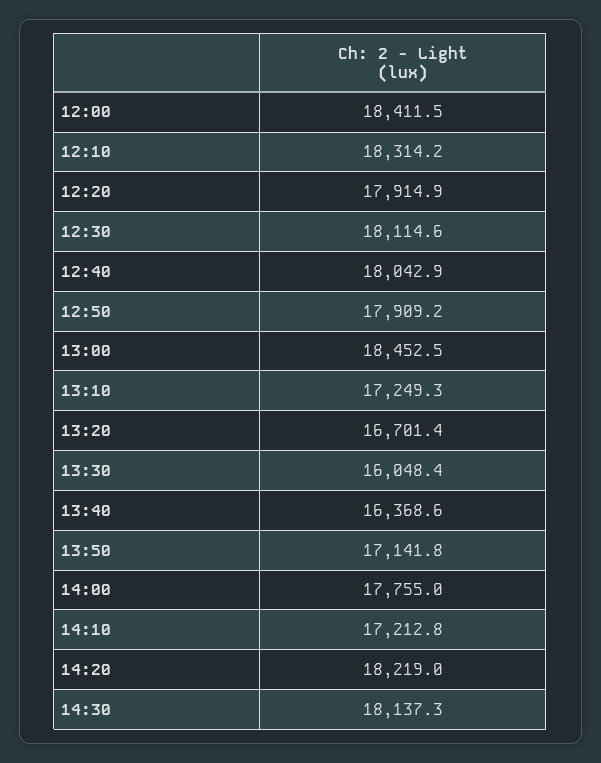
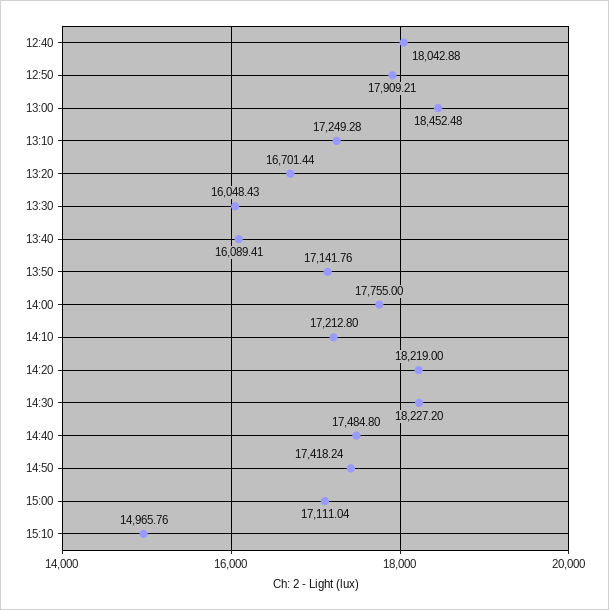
12:00: 18411.5 -> none
12:10: 18314.2 -> none
12:20: 17914.9 -> none
12:30: 18114.6 -> none
13:40: 16368.6 -> 16089.41
14:30: 18137.3 -> 18227.2
14:40: none -> 17484.8
14:50: none -> 17418.24
15:00: none -> 17111.04
15:10: none -> 14965.76

